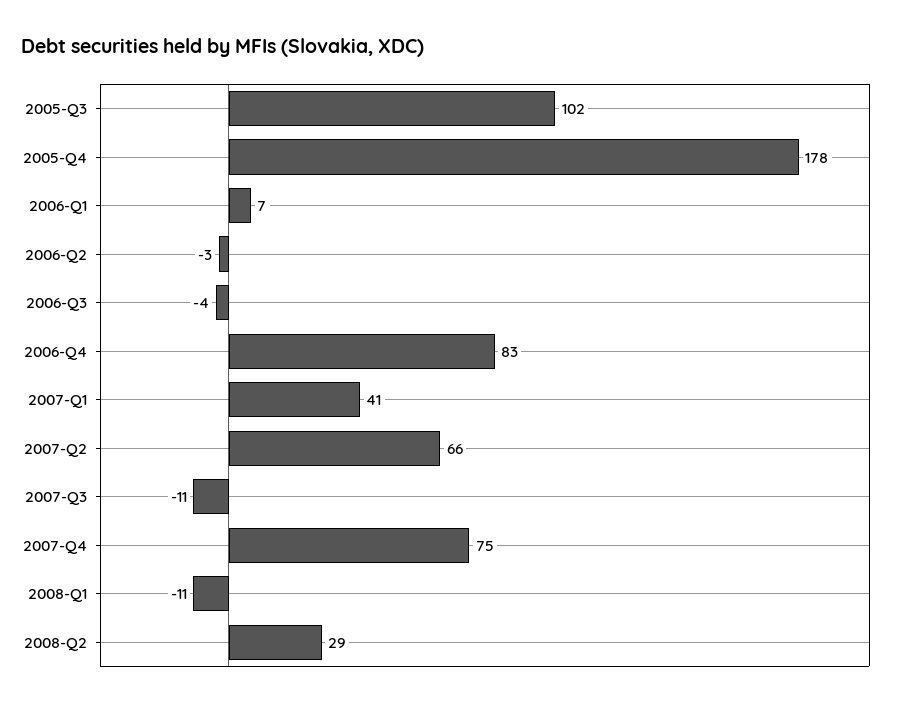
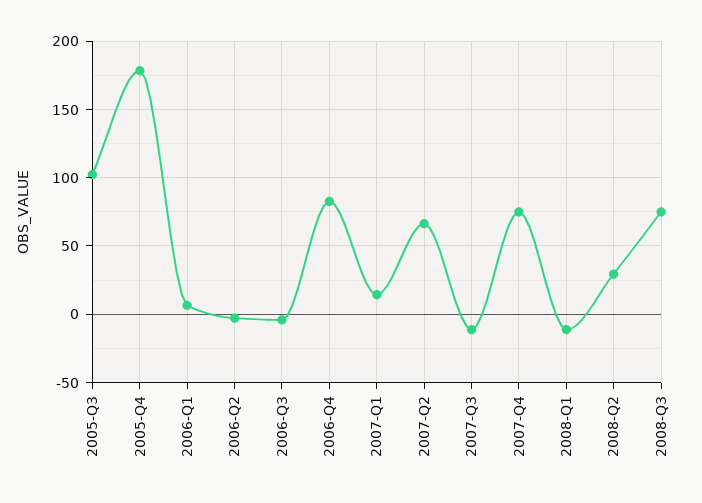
2007-Q1: 41 -> 15
2008-Q3: none -> 75

